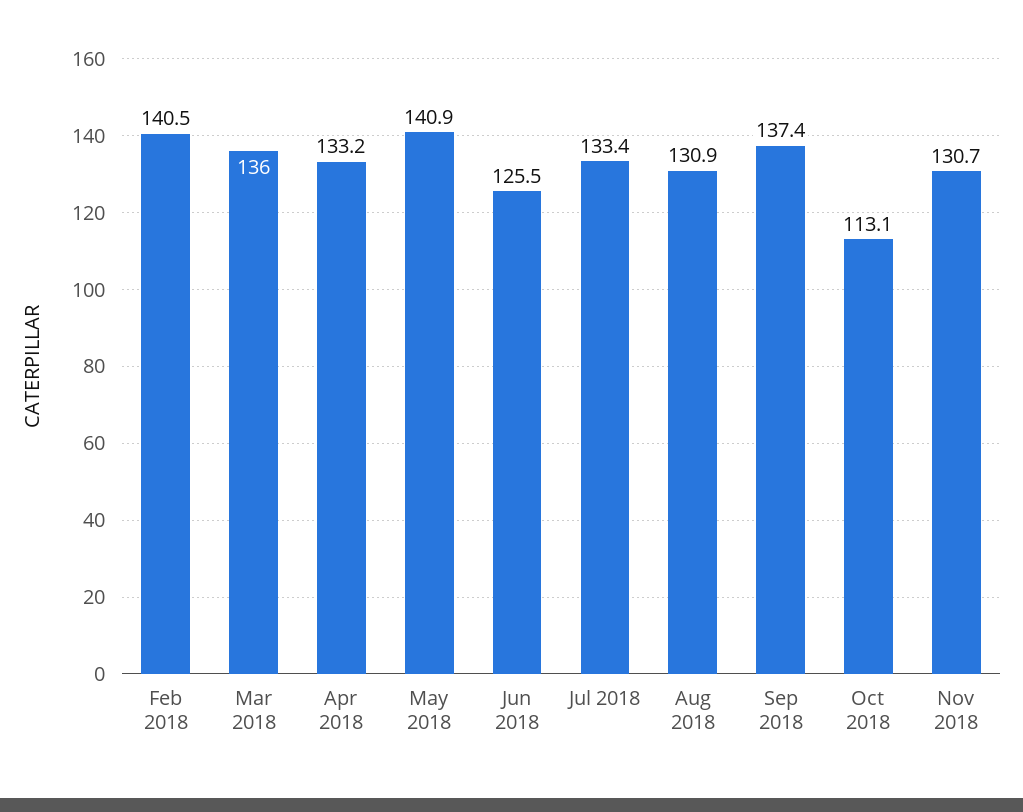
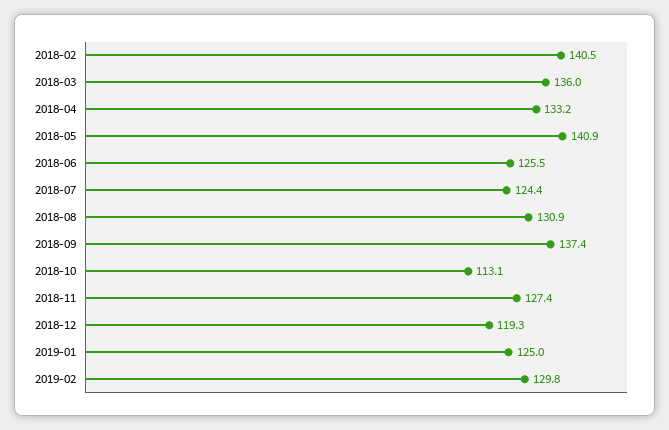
Jul 2018: 133.4 -> 124.4
Nov 2018: 130.7 -> 127.4
2018-12: none -> 119.3
2019-01: none -> 125
2019-02: none -> 129.8

